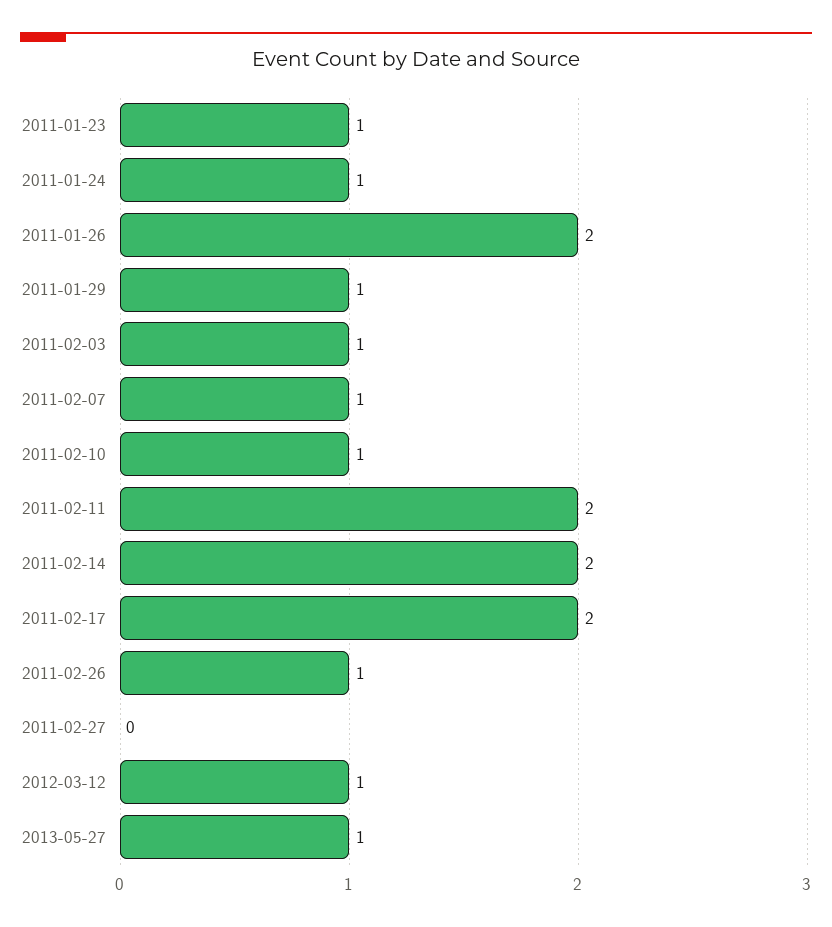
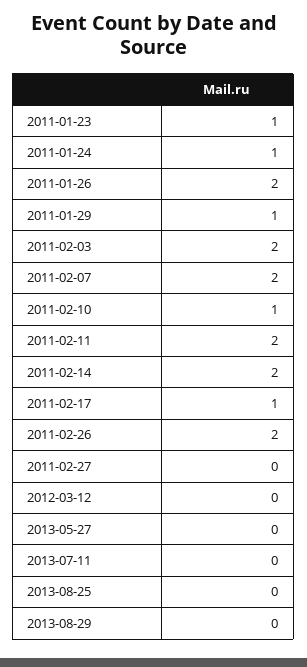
2011-02-03: 1 -> 2
2011-02-07: 1 -> 2
2011-02-17: 2 -> 1
2011-02-26: 1 -> 2
2012-03-12: 1 -> 0
2013-05-27: 1 -> 0
2013-07-11: none -> 0
2013-08-25: none -> 0
2013-08-29: none -> 0

